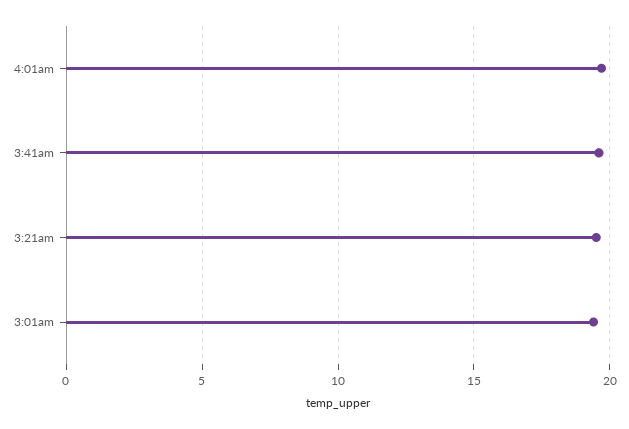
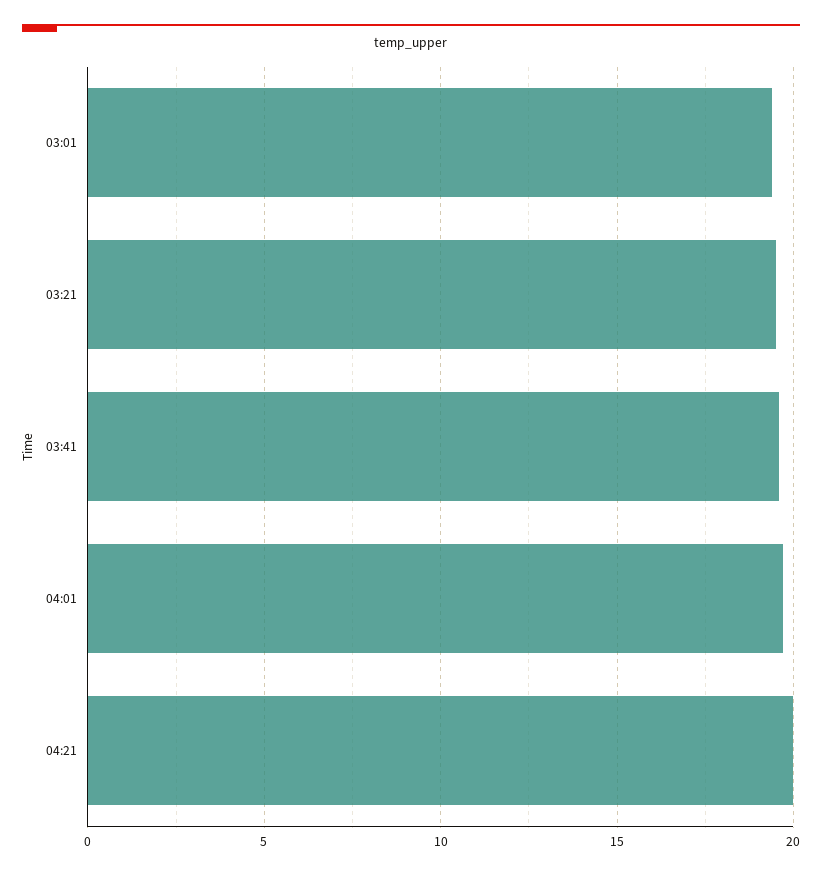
04:21: none -> 20

